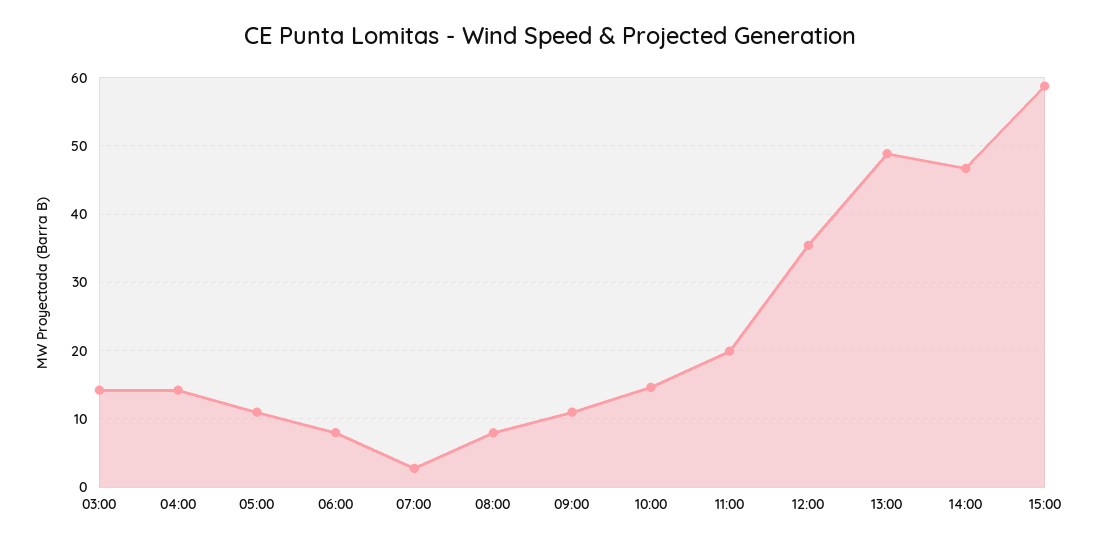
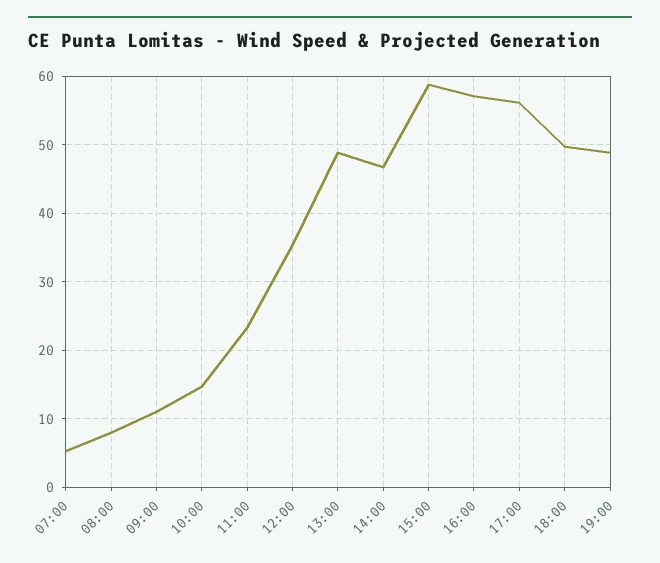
03:00: 14 -> none
04:00: 14 -> none
05:00: 11 -> none
06:00: 8 -> none
07:00: 3 -> 5
11:00: 20 -> 23
16:00: none -> 57
17:00: none -> 56
18:00: none -> 50
19:00: none -> 49

